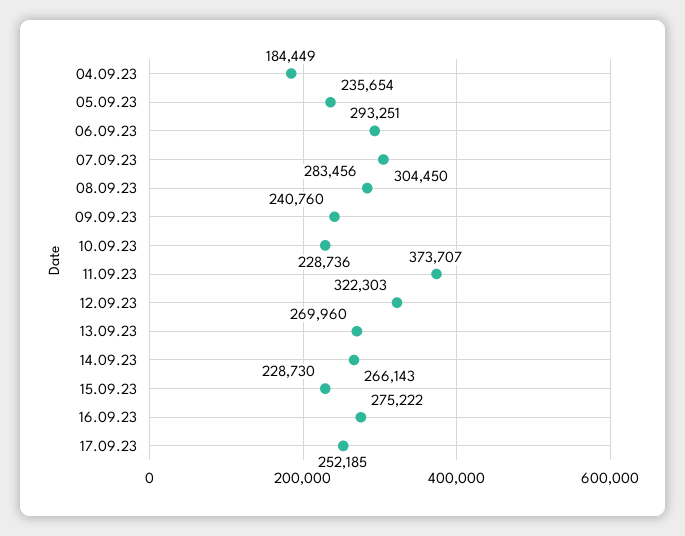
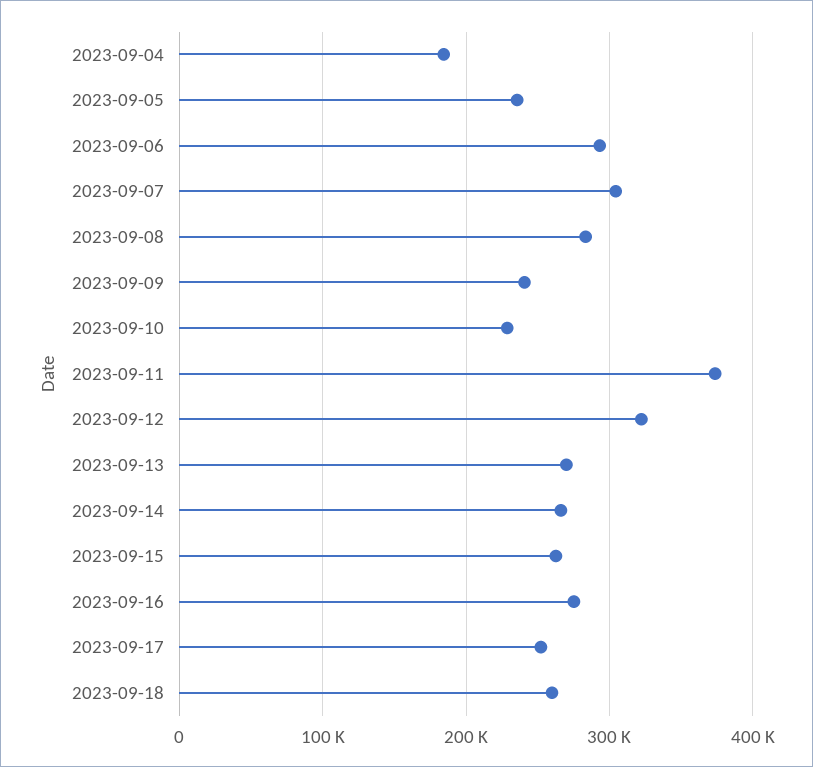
15.09.23: 228730 -> 260000
2023-09-18: none -> 260000

